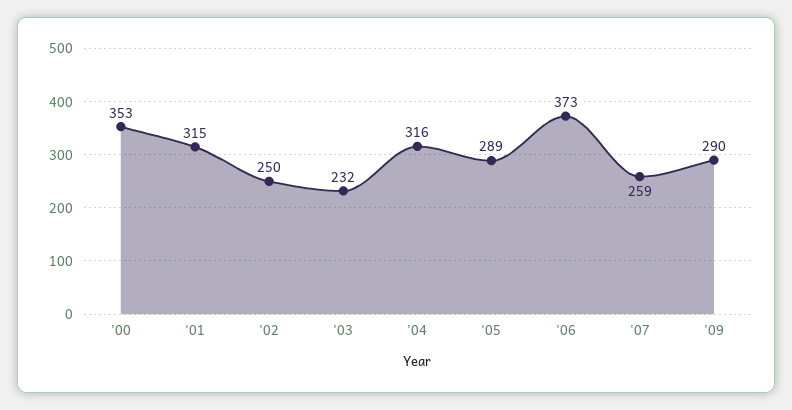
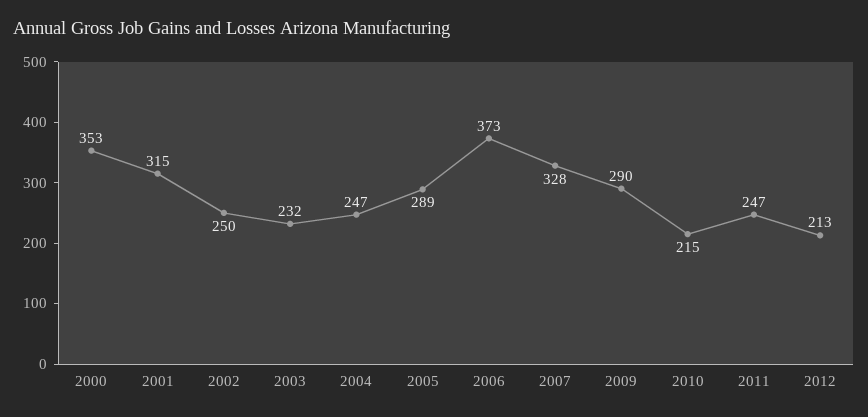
'04: 316 -> 247
'07: 259 -> 328
2010: none -> 215
2011: none -> 247
2012: none -> 213

